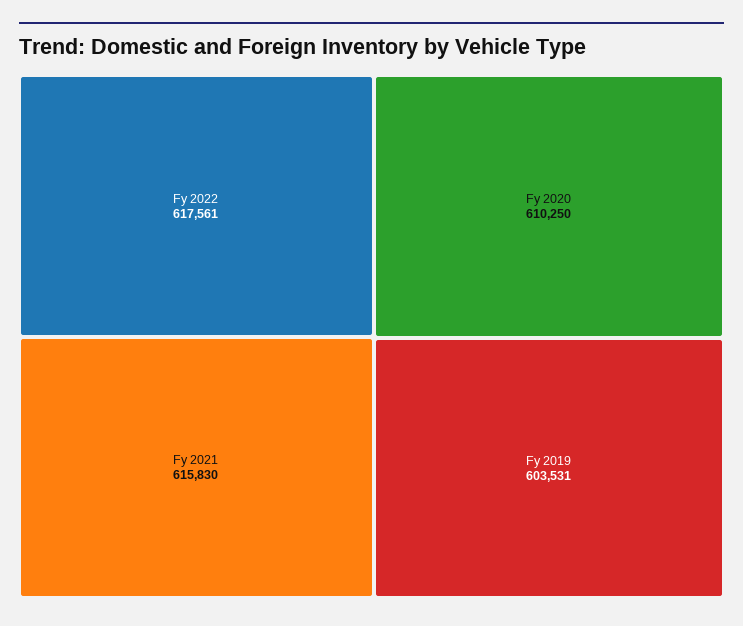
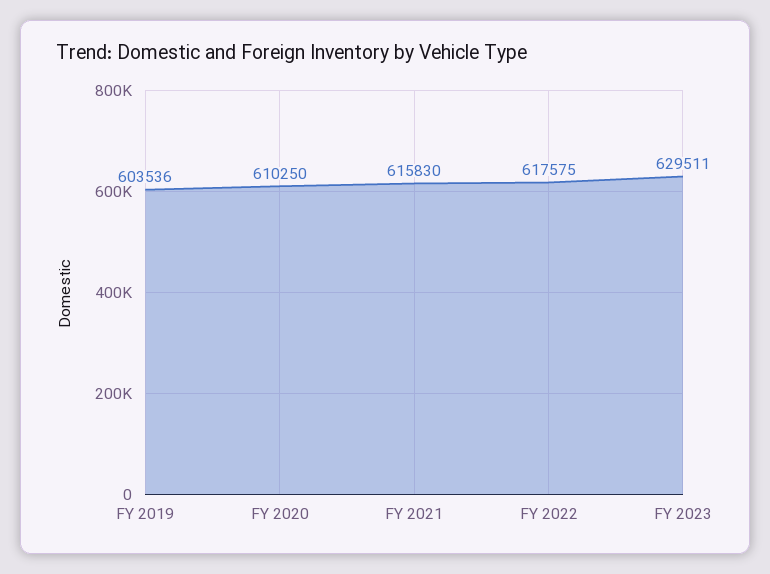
Fy 2022: 617561 -> 617575
Fy 2019: 603531 -> 603536
FY 2023: none -> 629511

